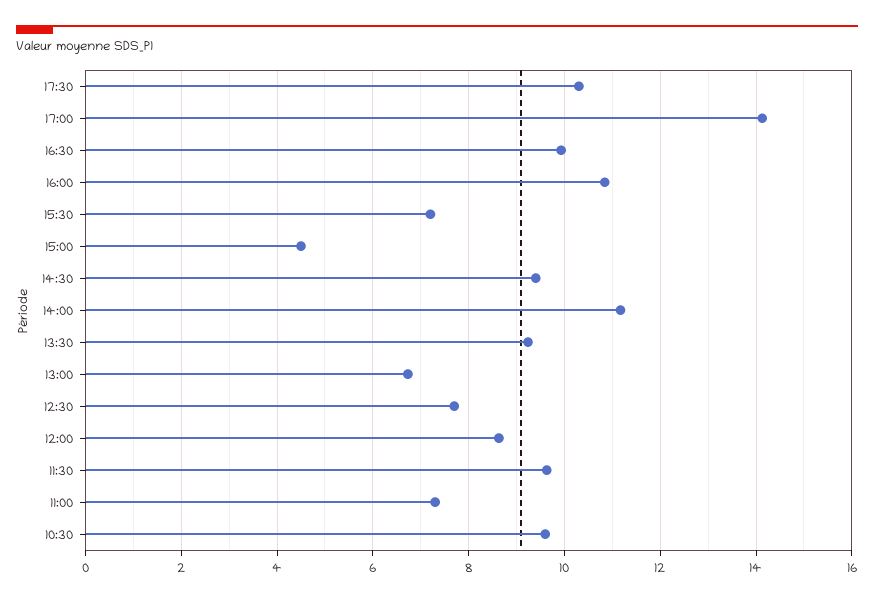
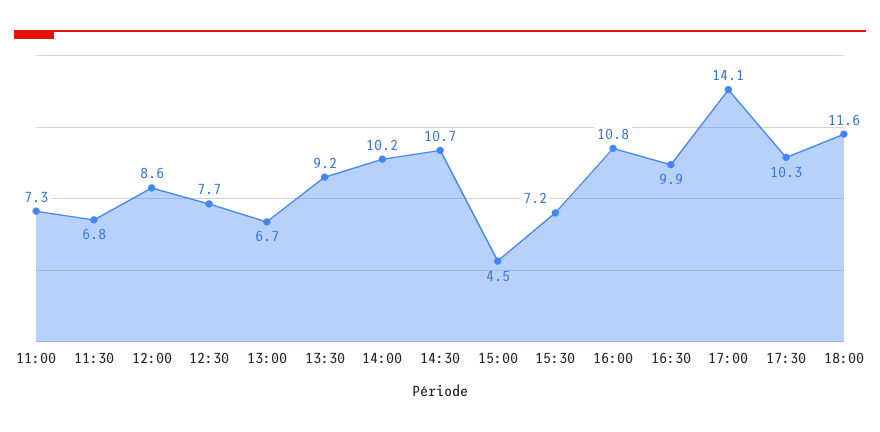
14:30: 9.4 -> 10.7
14:00: 11.2 -> 10.2
11:30: 9.6 -> 6.8
10:30: 9.6 -> none
18:00: none -> 11.6

